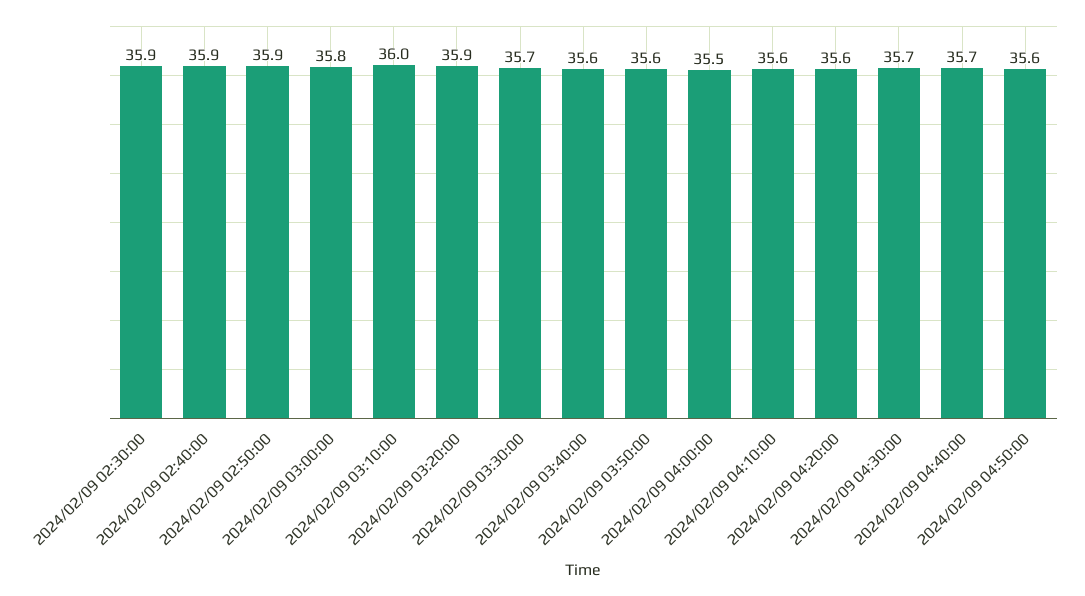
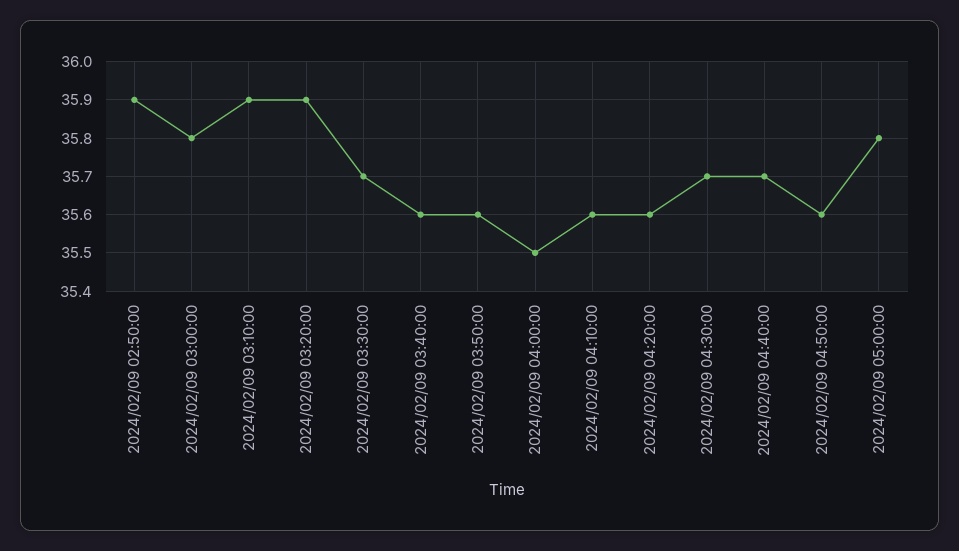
2024/02/09 02:30:00: 35.9 -> none
2024/02/09 02:40:00: 35.9 -> none
2024/02/09 03:10:00: 36 -> 35.9
2024/02/09 05:00:00: none -> 35.8

